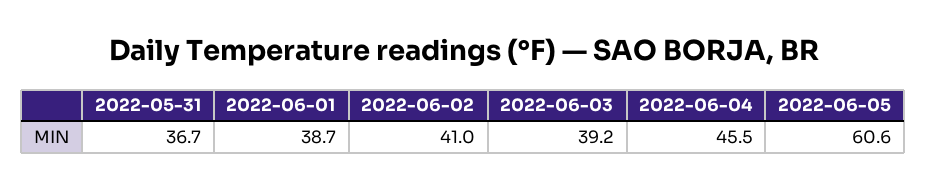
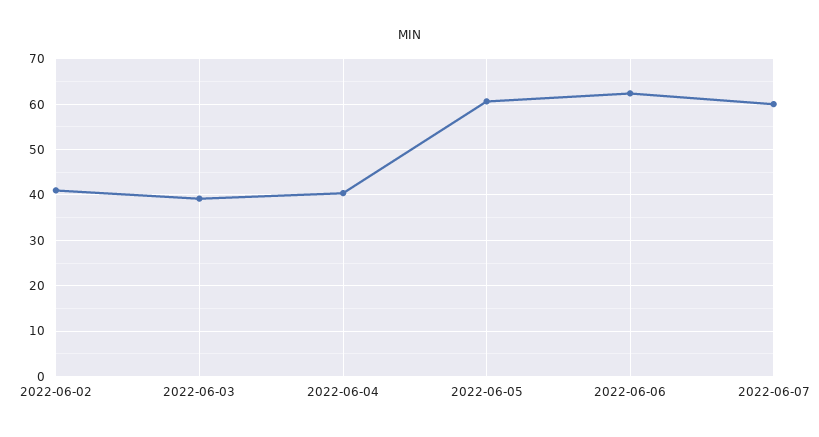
2022-05-31: 36.7 -> none
2022-06-01: 38.7 -> none
2022-06-04: 45.5 -> 40
2022-06-06: none -> 62
2022-06-07: none -> 60

